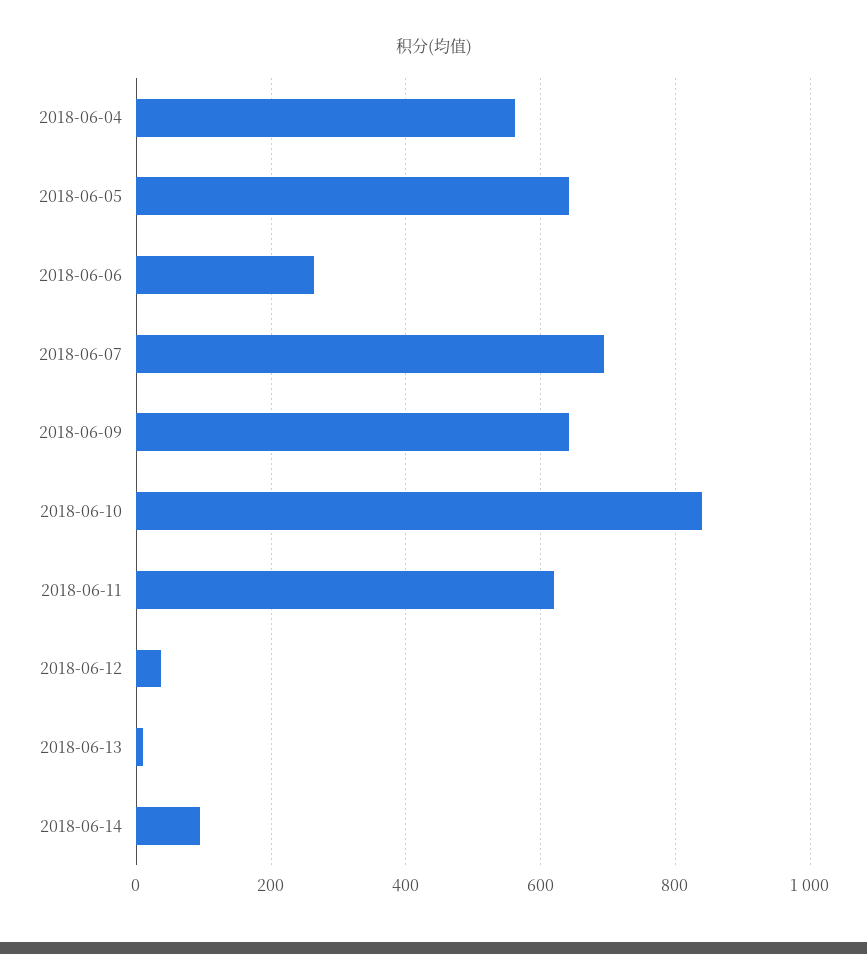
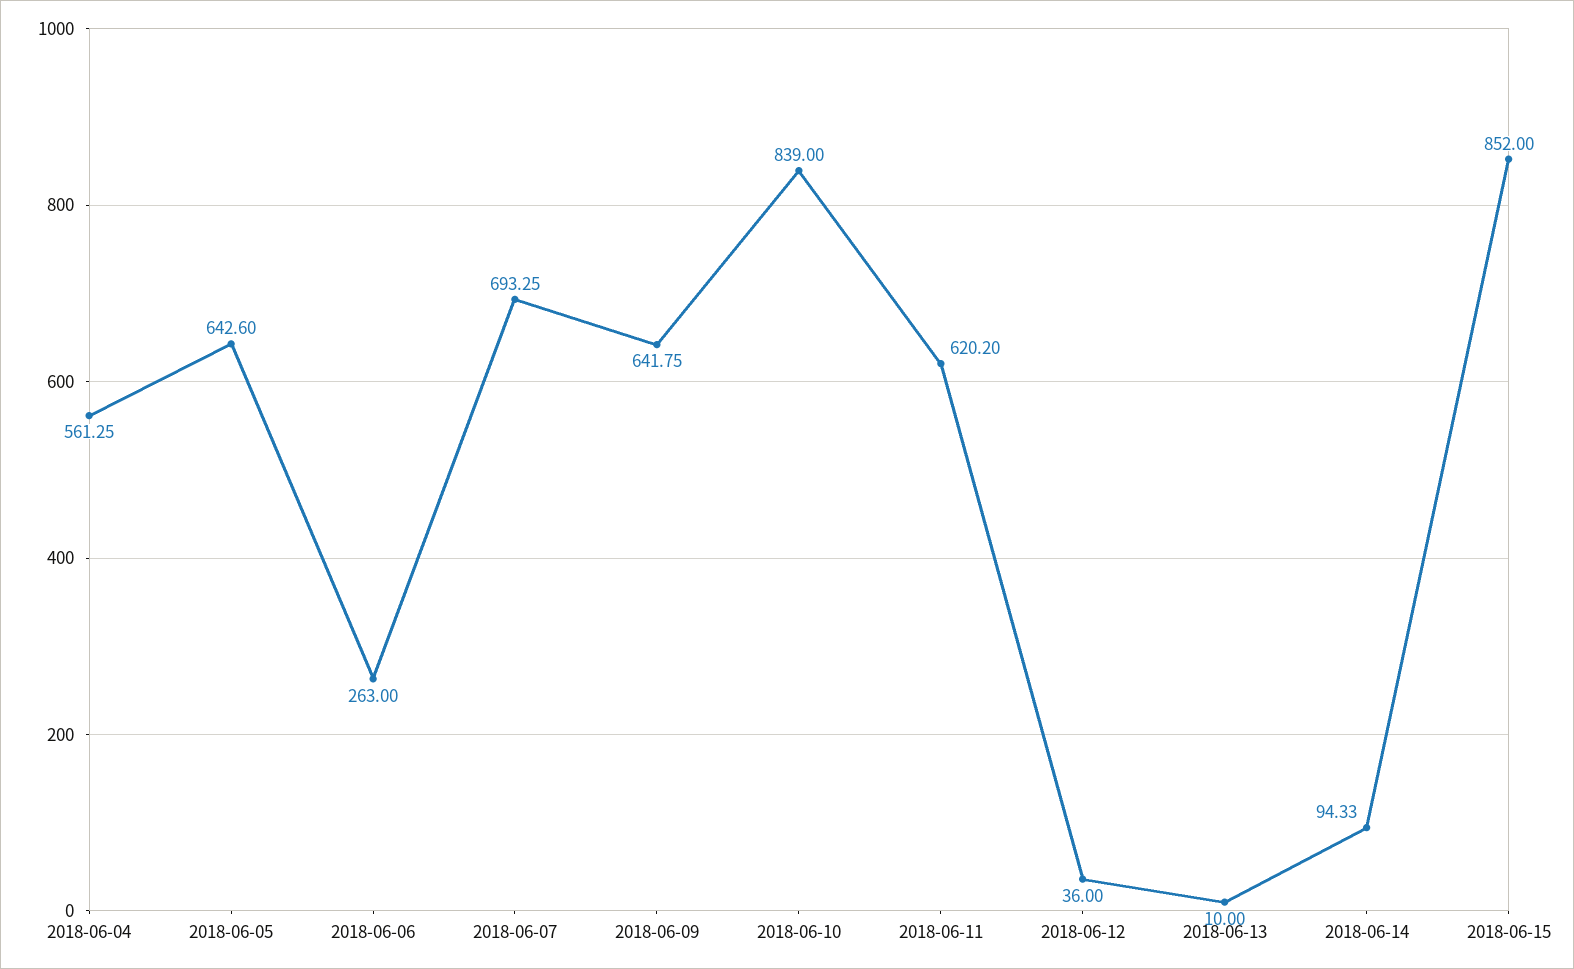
2018-06-15: none -> 852

